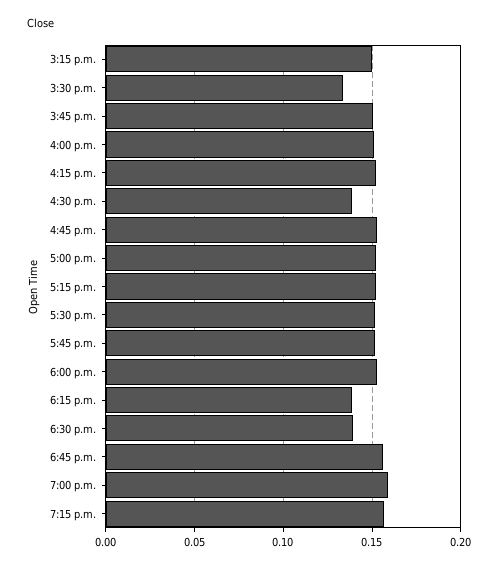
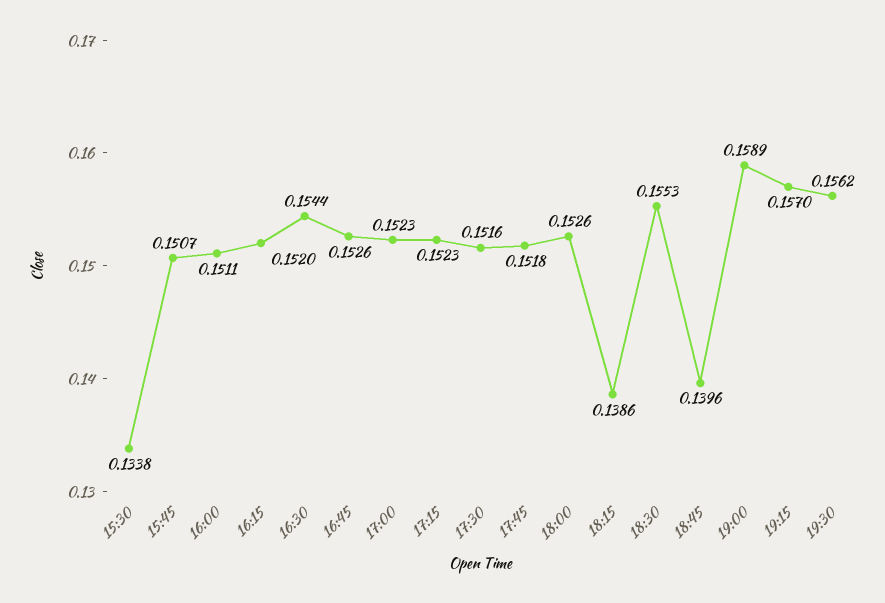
3:15 p.m.: 0.15 -> none
4:30 p.m.: 0.14 -> 0.1544
6:30 p.m.: 0.14 -> 0.1553
6:45 p.m.: 0.155 -> 0.1396
19:30: none -> 0.1562

